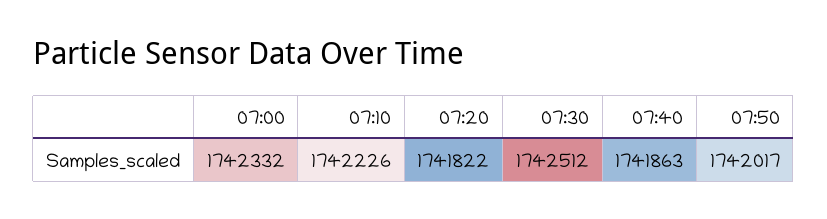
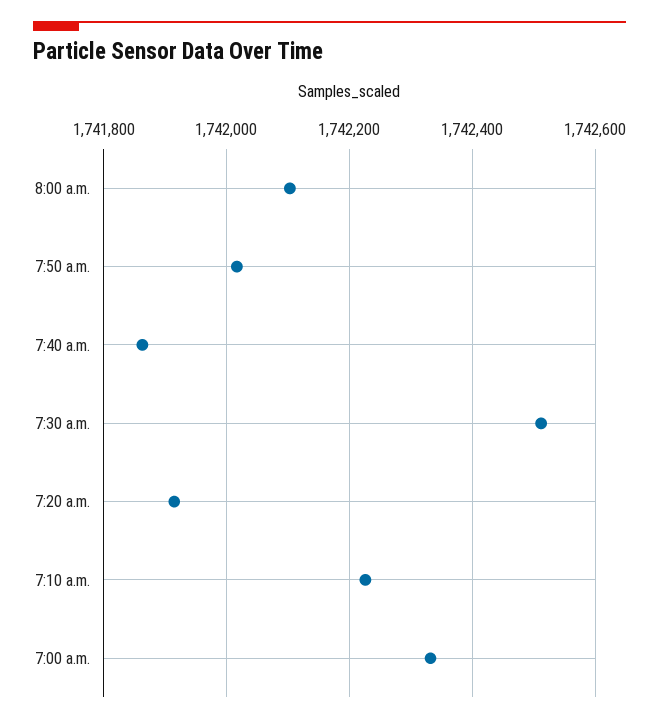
07:20: 1741822 -> 1741920
8:00 a.m.: none -> 1742100

